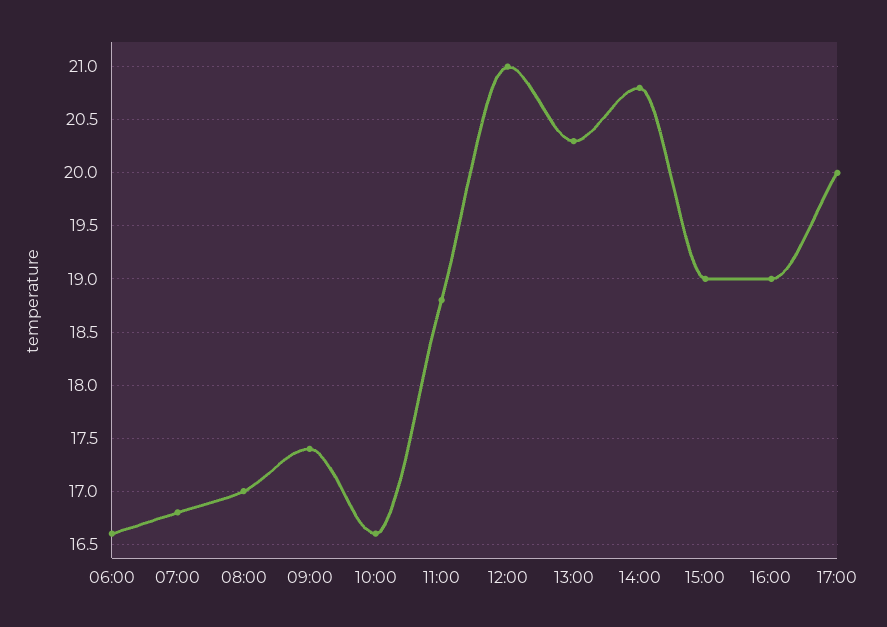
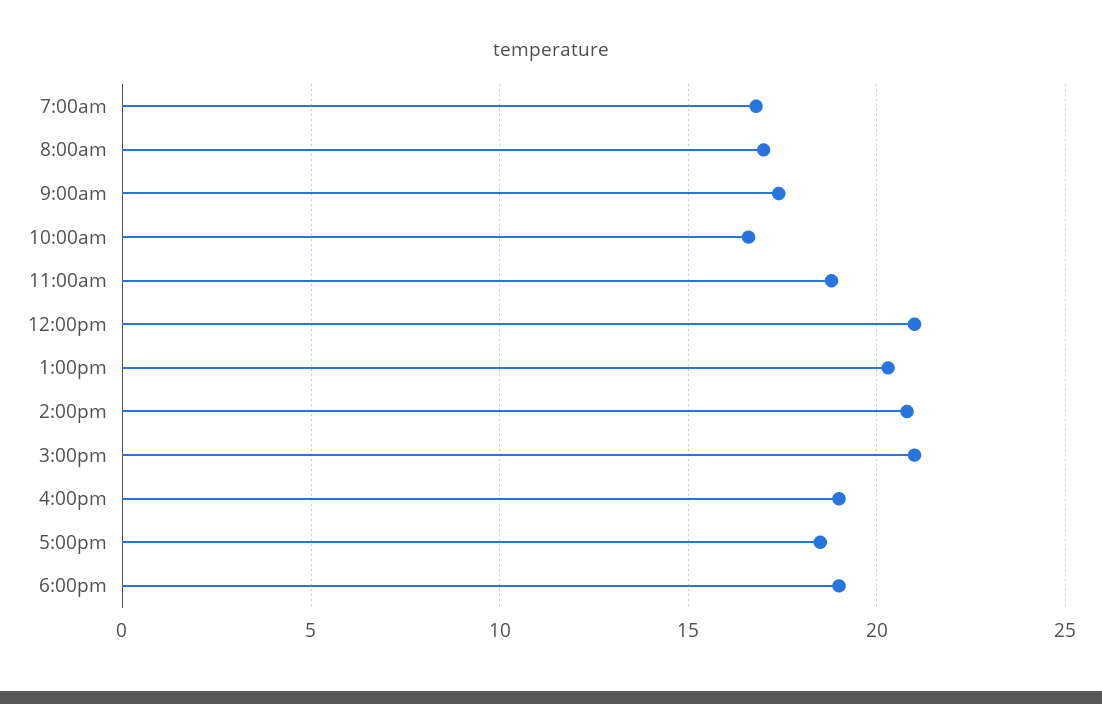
06:00: 16.6 -> none
15:00: 19 -> 21
17:00: 20 -> 18.5
6:00pm: none -> 19

